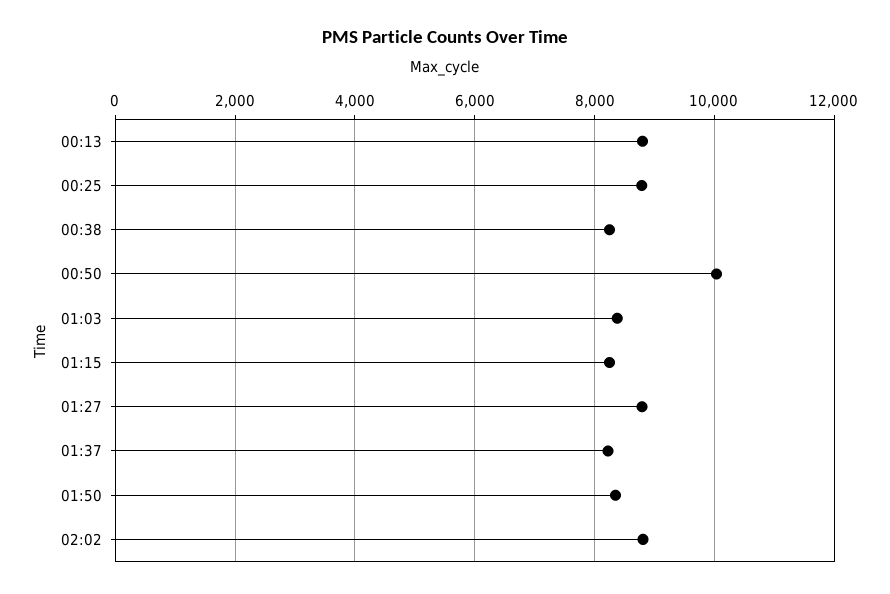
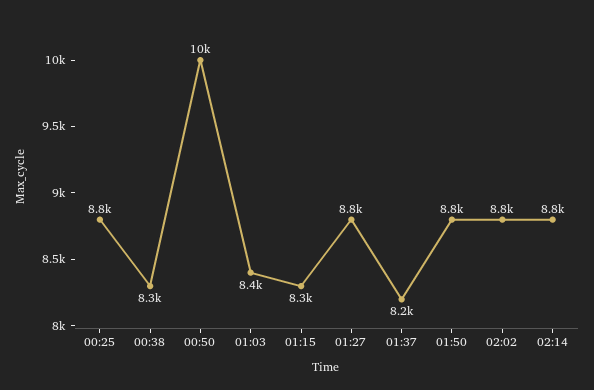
00:13: 8800 -> none
01:50: 8400 -> 8800
02:14: none -> 8800

